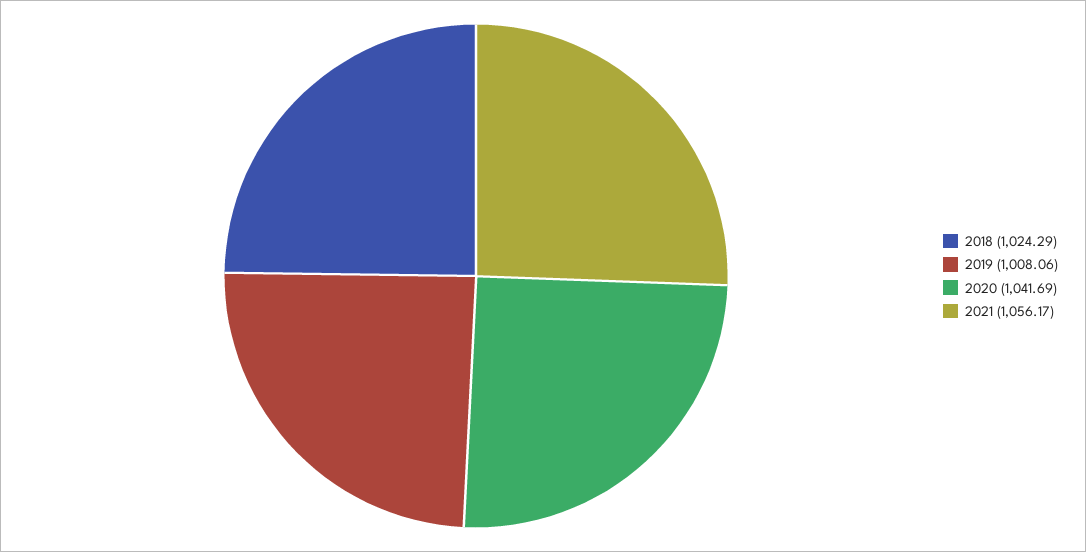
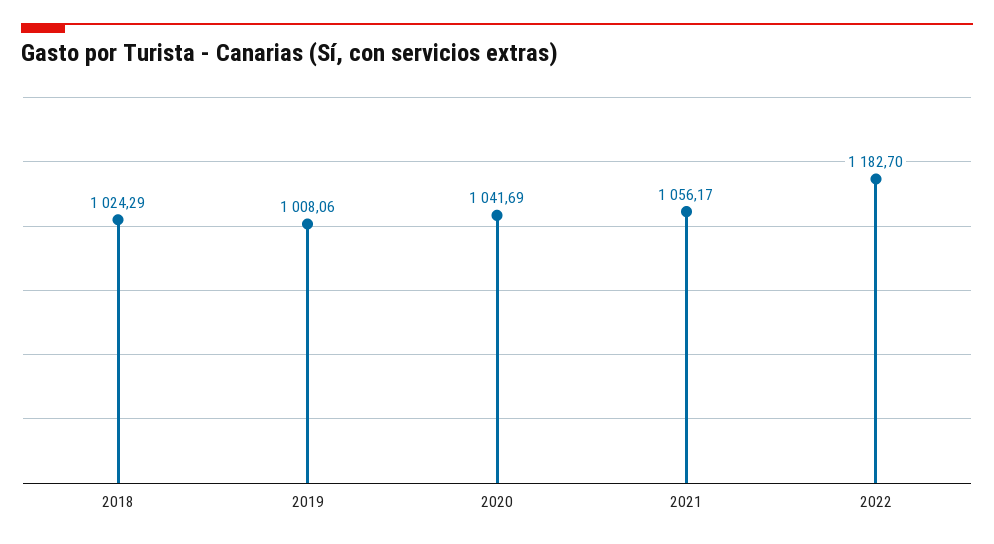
2022: none -> 1182.7

